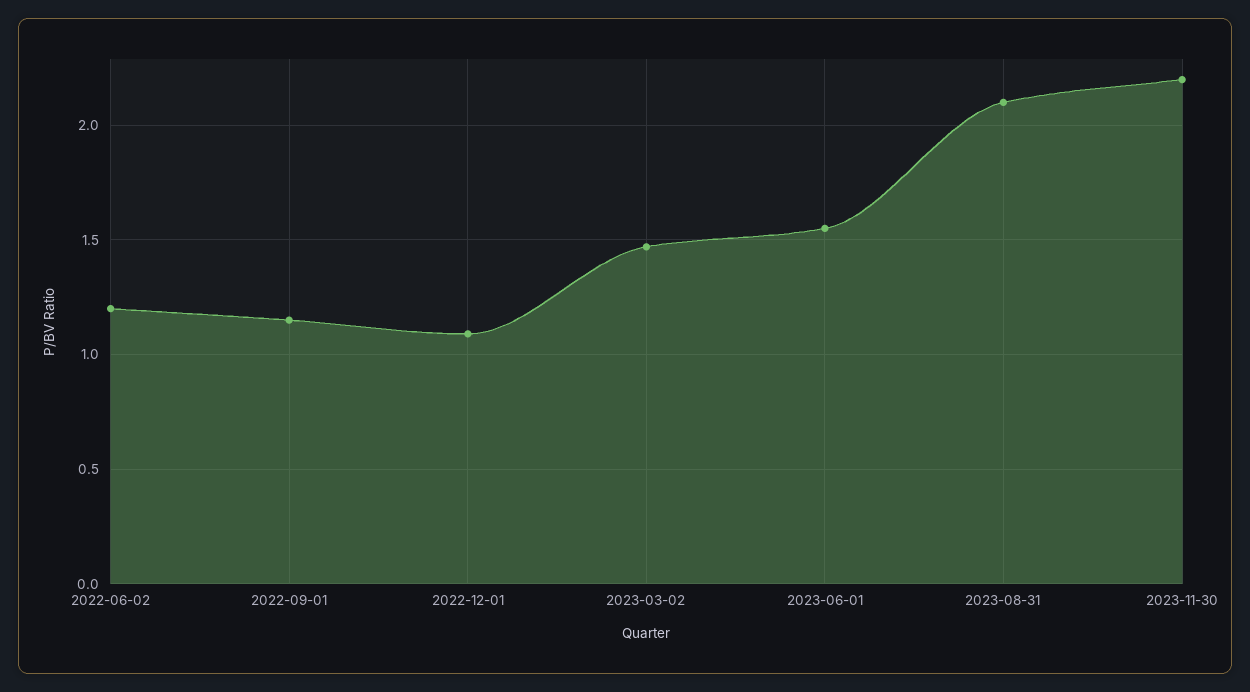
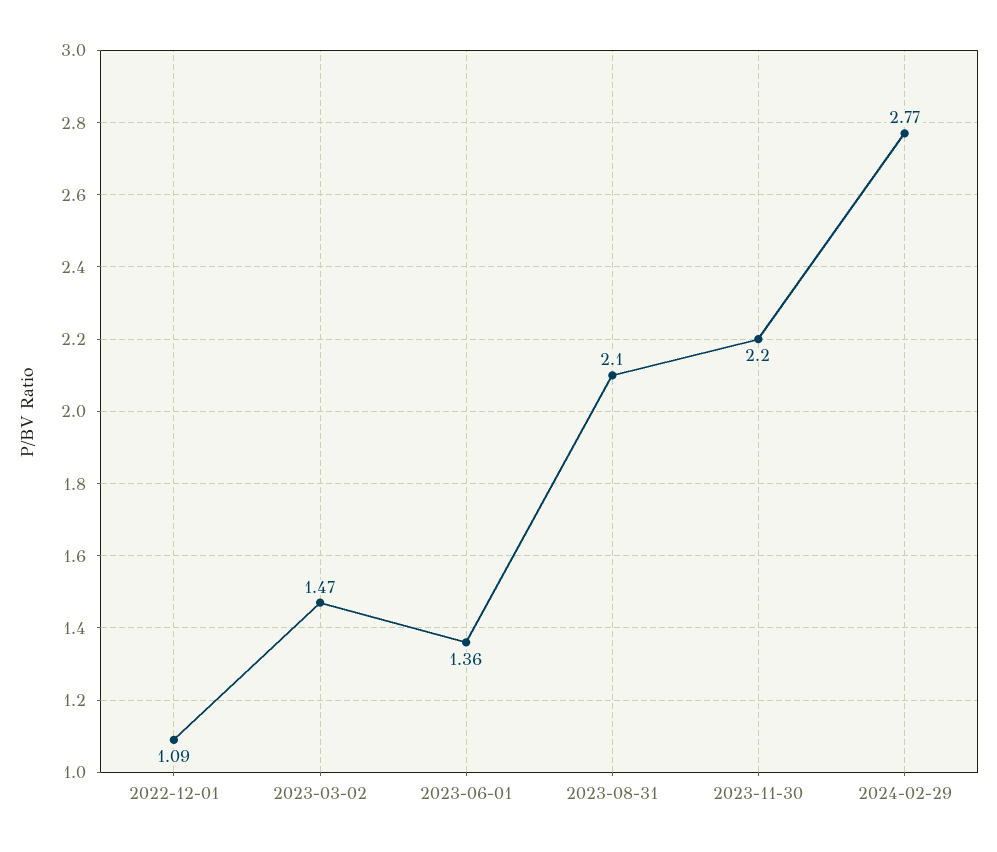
2022-06-02: 1.2 -> none
2022-09-01: 1.15 -> none
2023-06-01: 1.55 -> 1.36
2024-02-29: none -> 2.77

